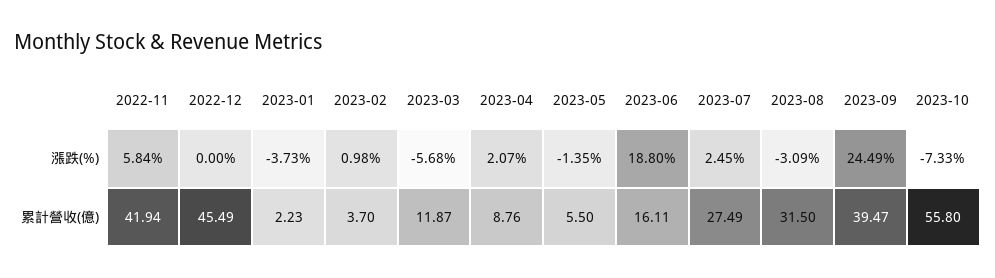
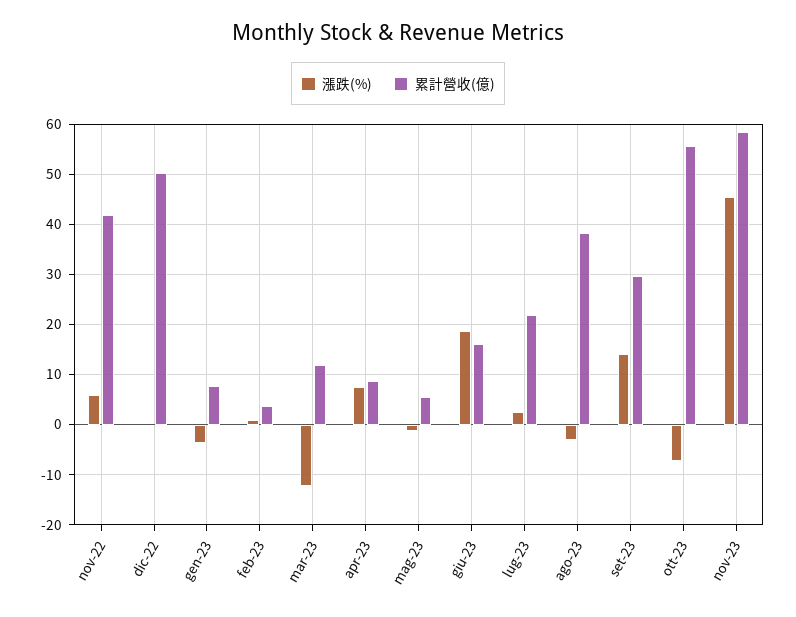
漲跌(%), 2023-03: -5.68 -> -12
漲跌(%), 2023-04: 2.07 -> 8
漲跌(%), 2023-09: 24.49 -> 14
累計營收(億), 2022-12: 45.49 -> 50
累計營收(億), 2023-01: 2.23 -> 8
累計營收(億), 2023-07: 27.49 -> 22
累計營收(億), 2023-08: 31.5 -> 38
累計營收(億), 2023-09: 39.47 -> 30
漲跌(%), nov-23: none -> 46
累計營收(億), nov-23: none -> 58

